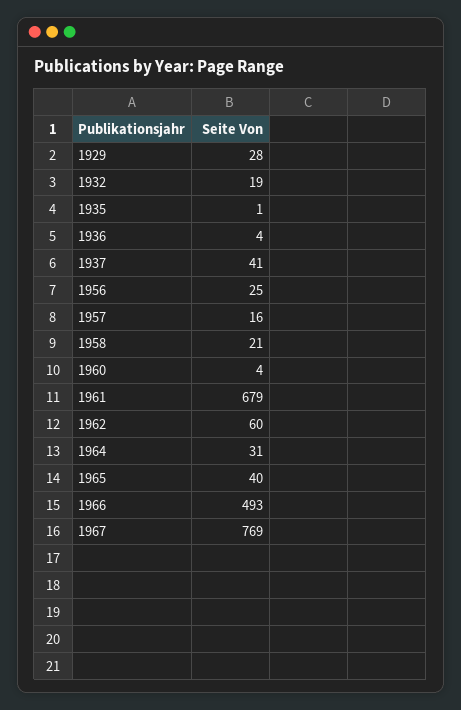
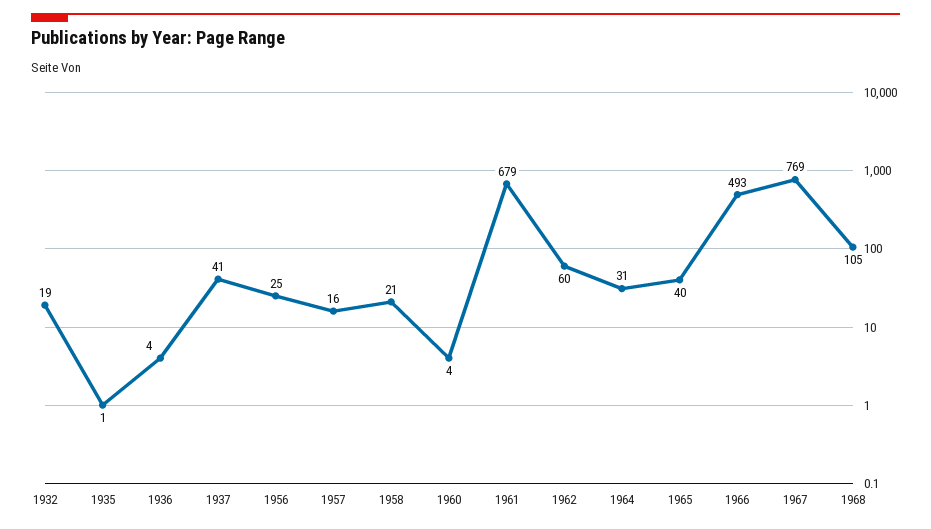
1929: 28 -> none
1968: none -> 105

